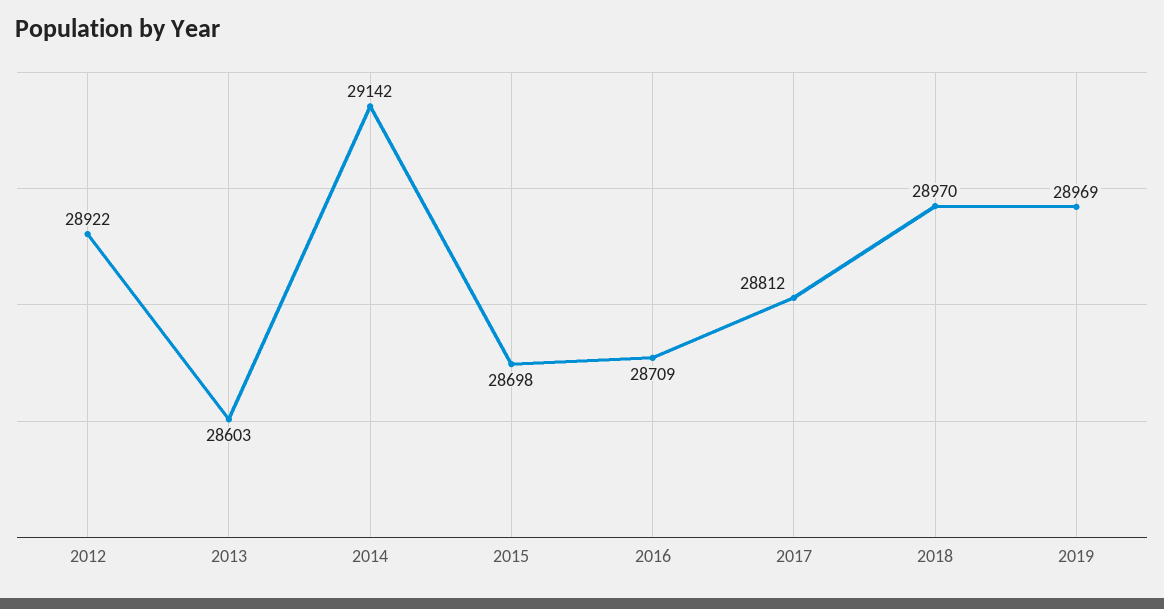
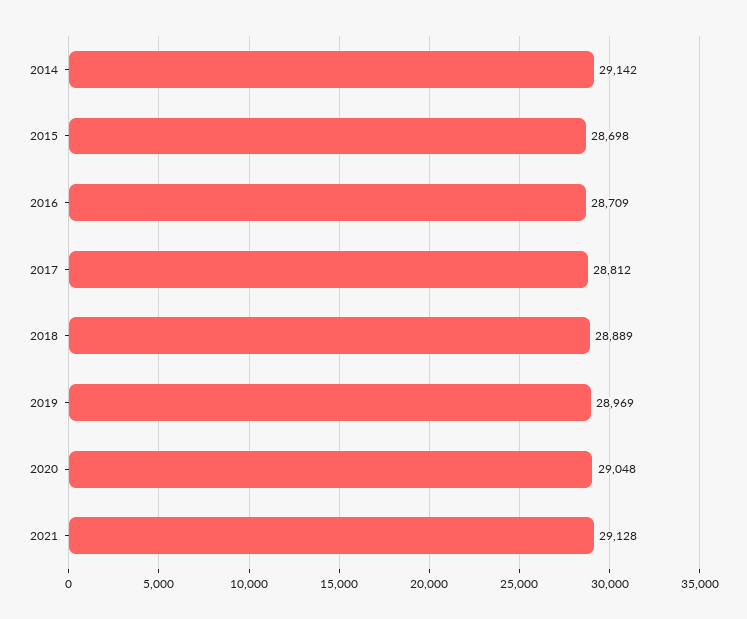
2012: 28922 -> none
2013: 28603 -> none
2018: 28970 -> 28889
2020: none -> 29048
2021: none -> 29128

